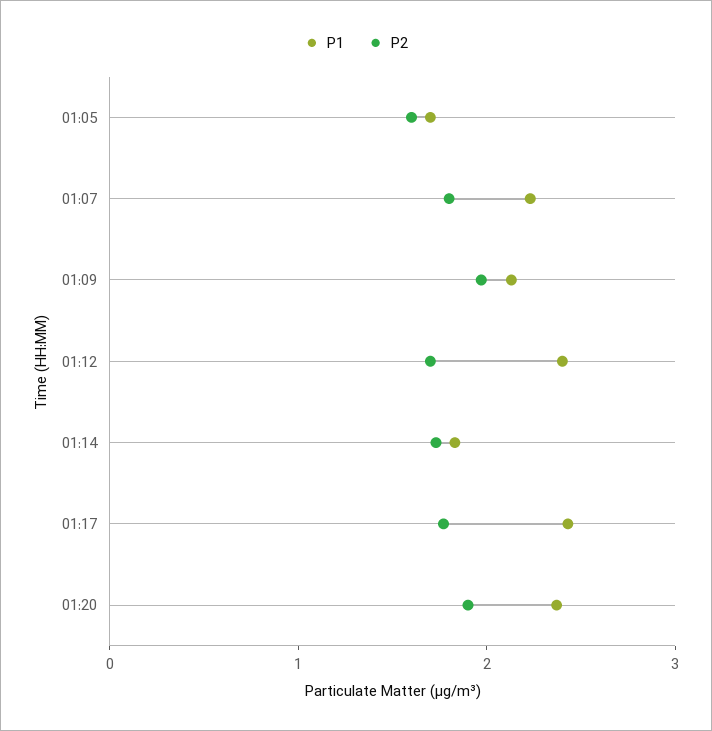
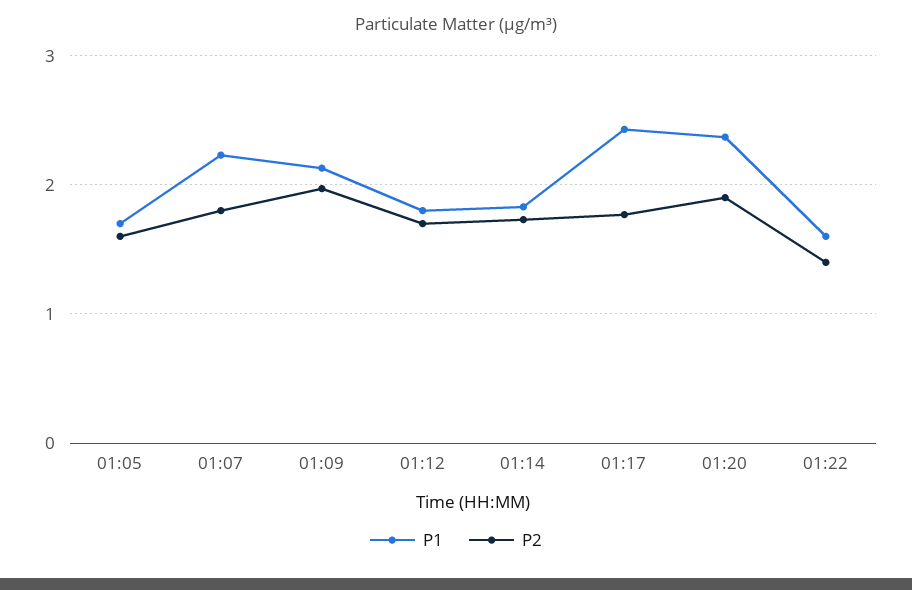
P1, 01:12: 2.4 -> 1.8
P1, 01:22: none -> 1.6
P2, 01:22: none -> 1.4

